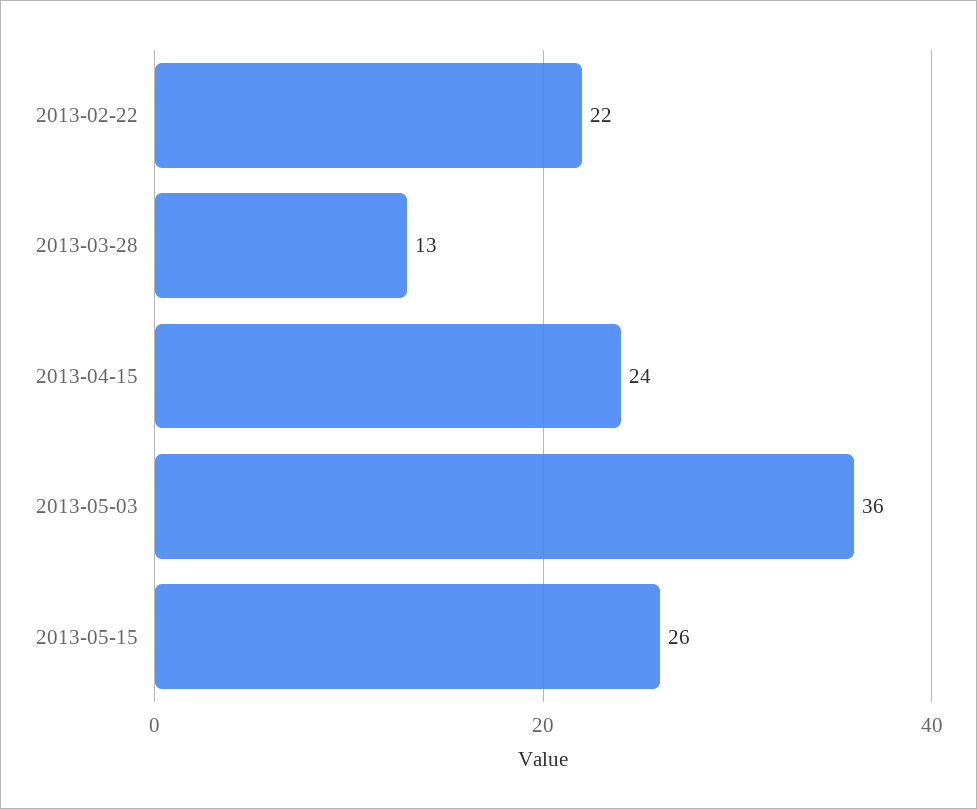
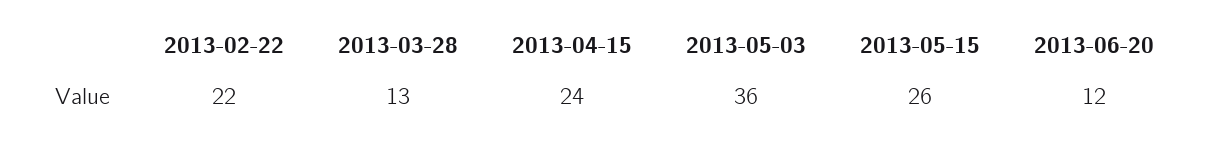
2013-06-20: none -> 12

